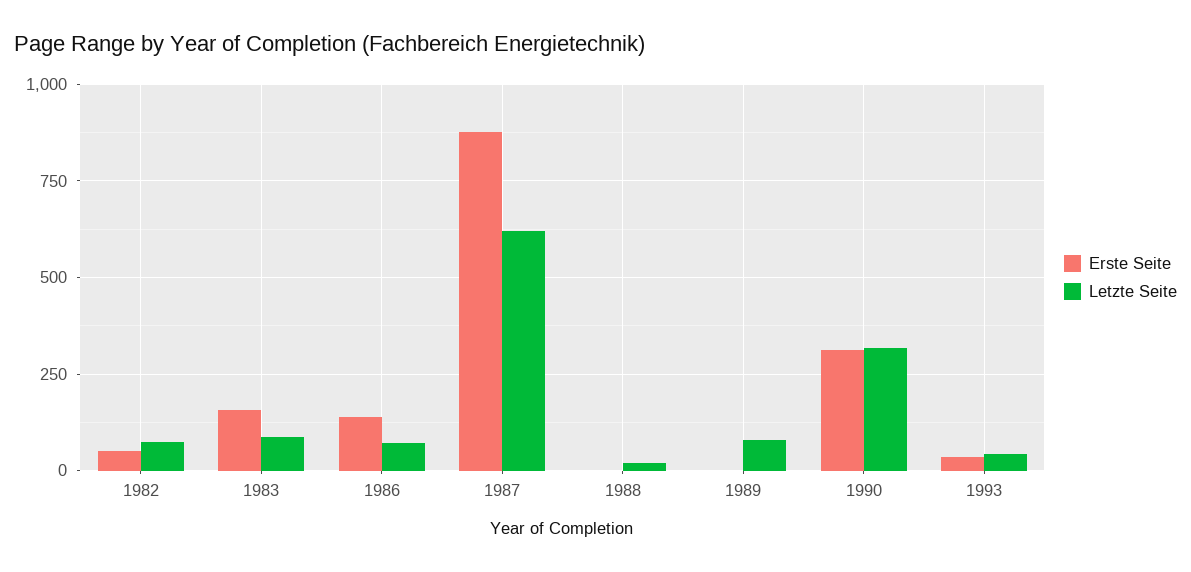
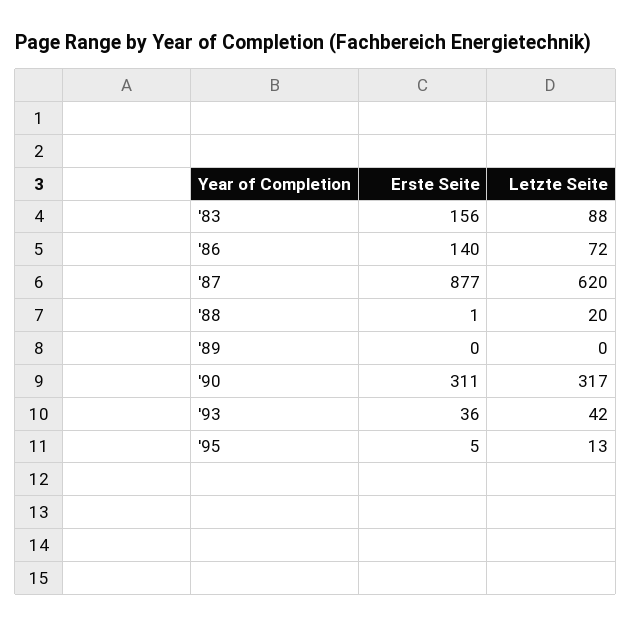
Erste Seite, 1982: 50 -> none
Letzte Seite, 1982: 75 -> none
Letzte Seite, 1989: 75 -> 0
Erste Seite, '95: none -> 5
Letzte Seite, '95: none -> 13

